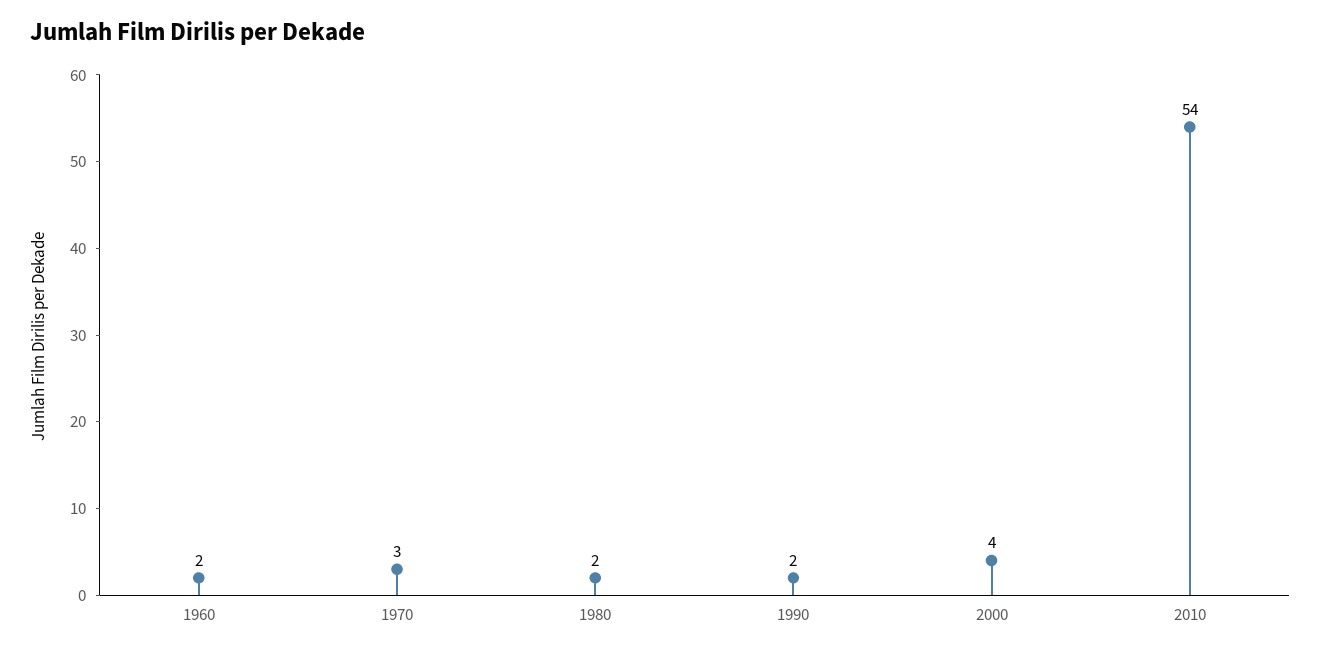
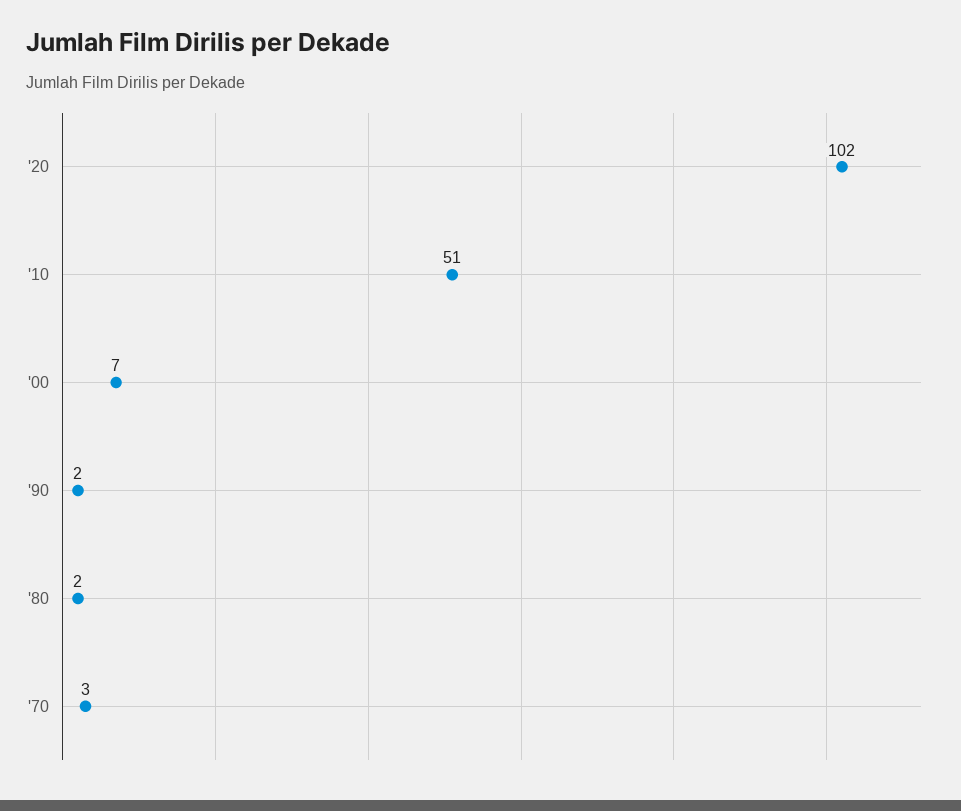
1960: 2 -> none
2000: 4 -> 7
2010: 54 -> 51
'20: none -> 102

